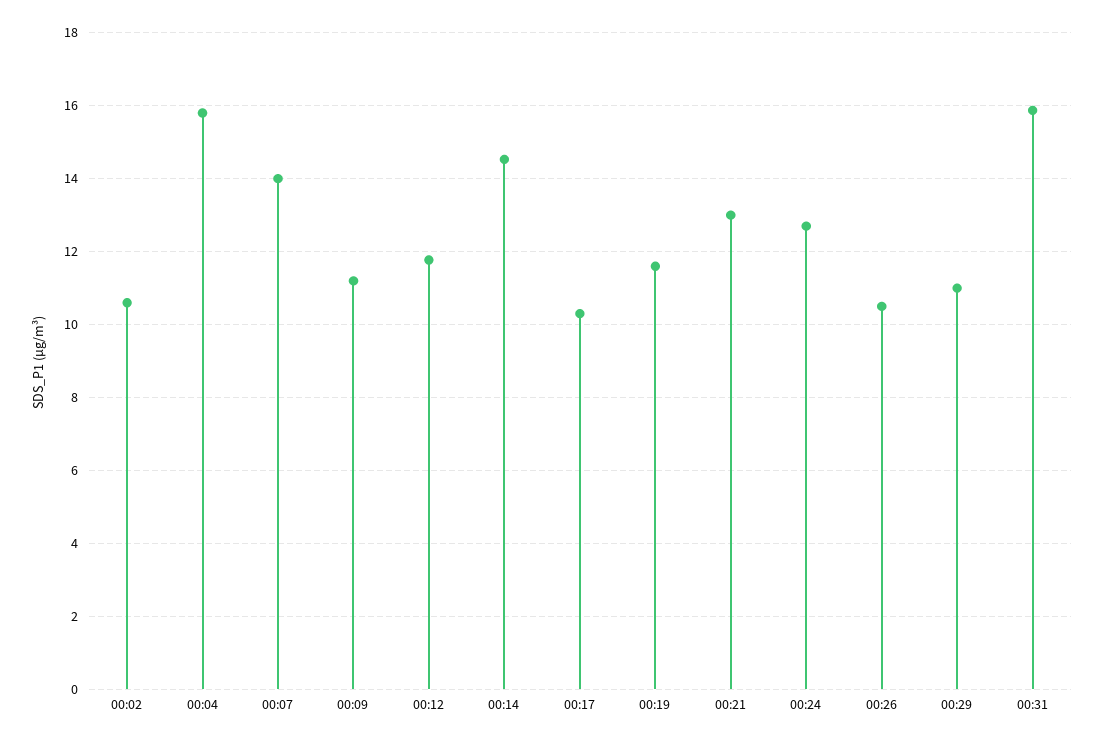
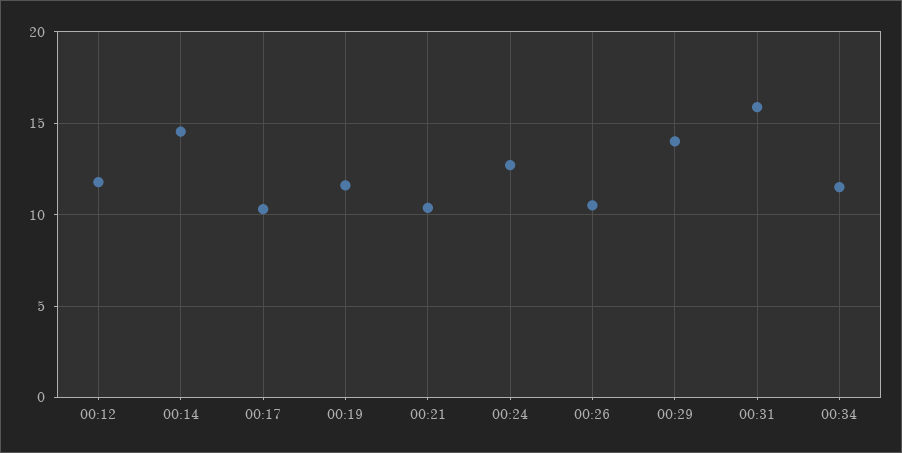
00:02: 10.6 -> none
00:04: 15.8 -> none
00:07: 14 -> none
00:09: 11.2 -> none
00:21: 13 -> 10.5
00:29: 11 -> 14
00:34: none -> 11.5

